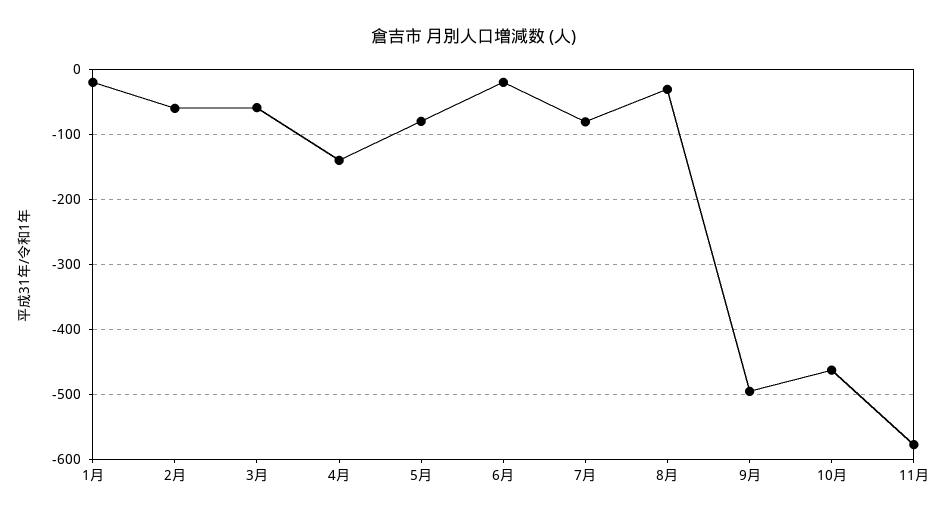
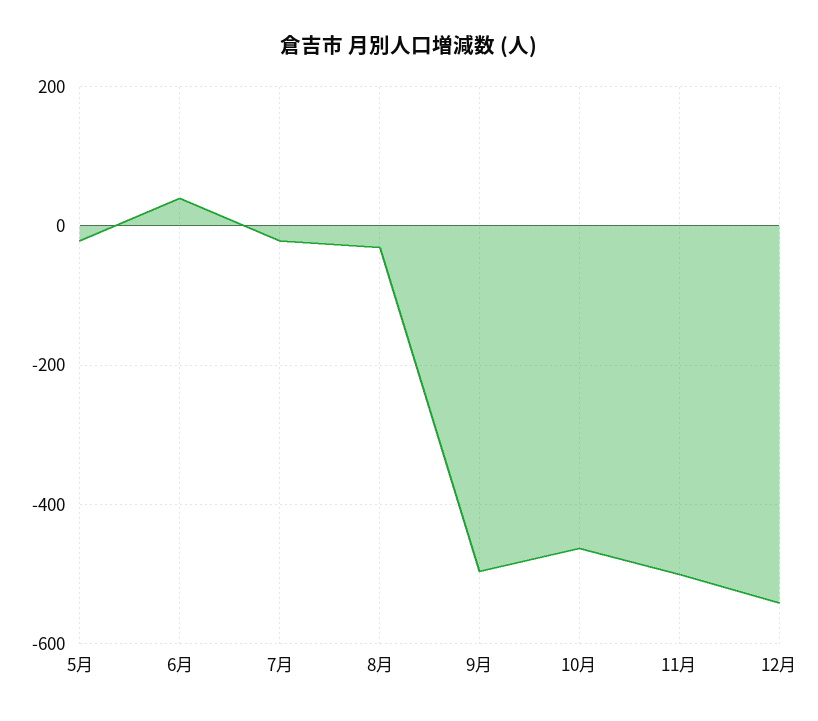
1月: -20 -> none
2月: -60 -> none
3月: -60 -> none
4月: -140 -> none
5月: -80 -> -20
6月: -20 -> 40
7月: -80 -> -20
11月: -580 -> -500
12月: none -> -540

